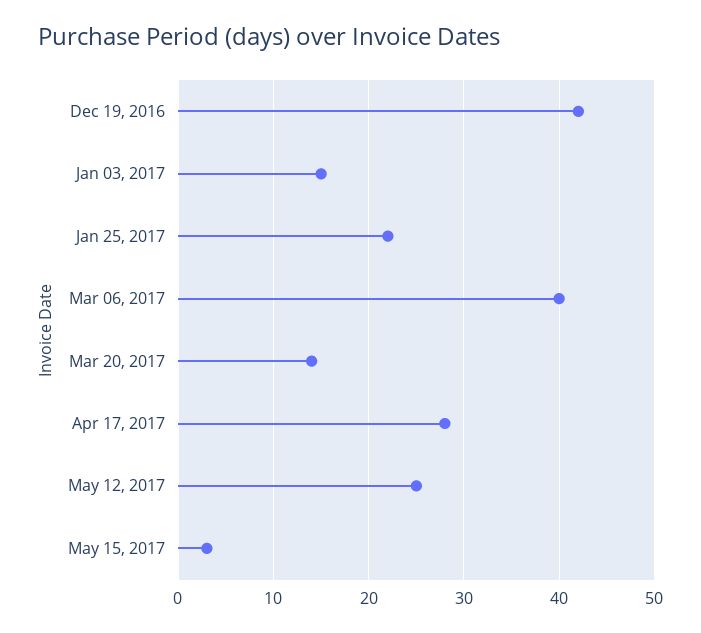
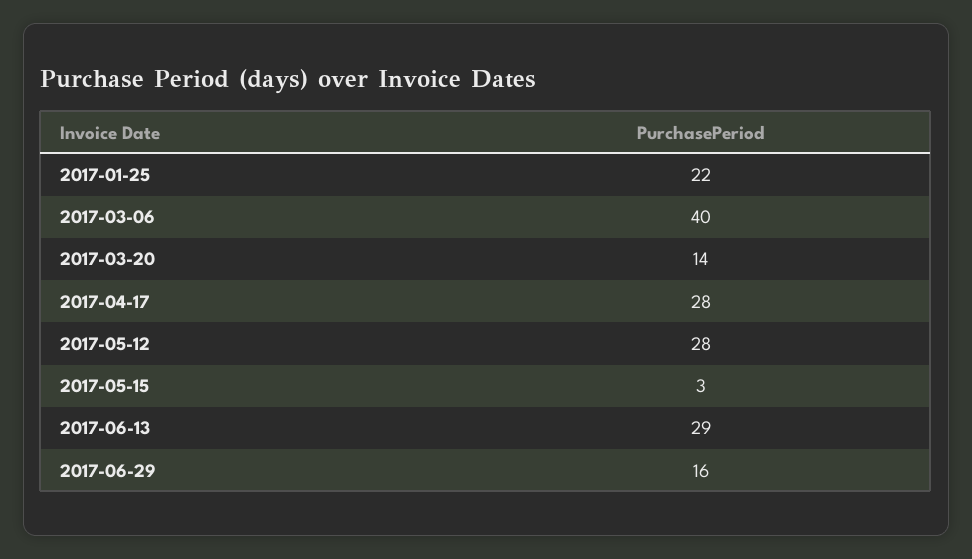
Dec 19, 2016: 42 -> none
Jan 03, 2017: 15 -> none
May 12, 2017: 25 -> 28
2017-06-13: none -> 29
2017-06-29: none -> 16

